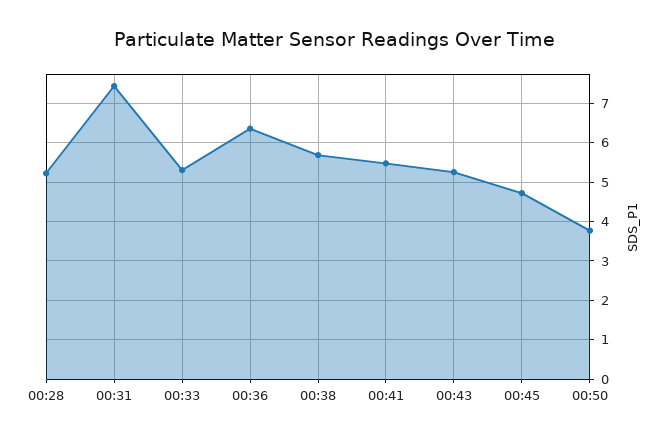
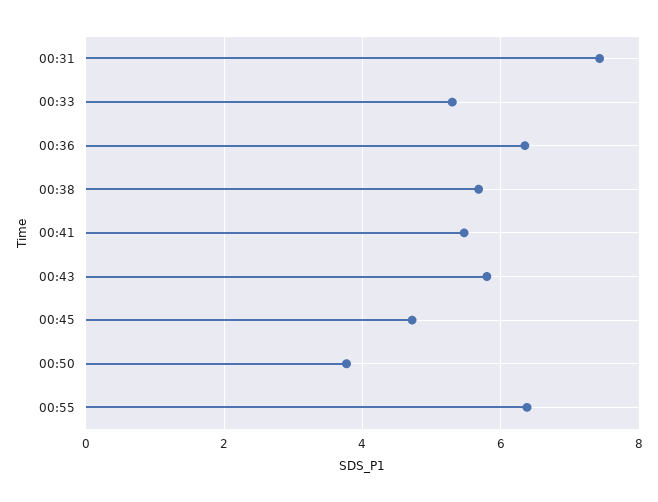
00:28: 5.2 -> none
00:43: 5.2 -> 5.8
00:55: none -> 6.4

